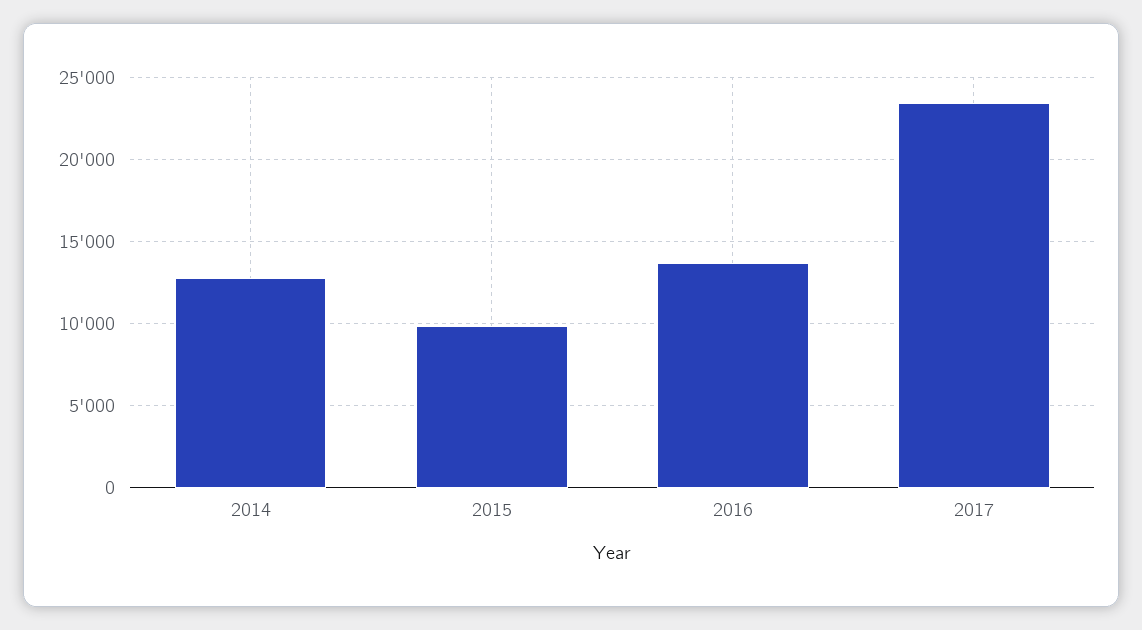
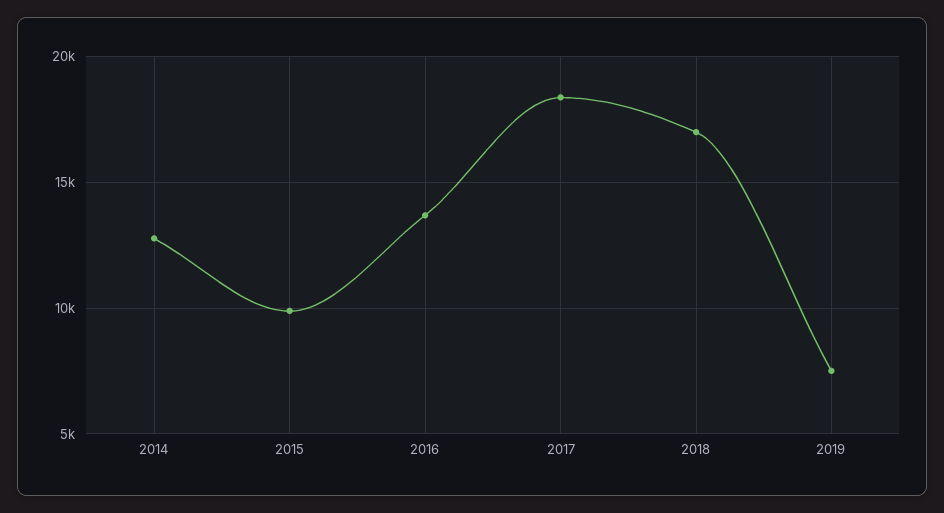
2017: 23500 -> 18500
2018: none -> 17000
2019: none -> 7500

